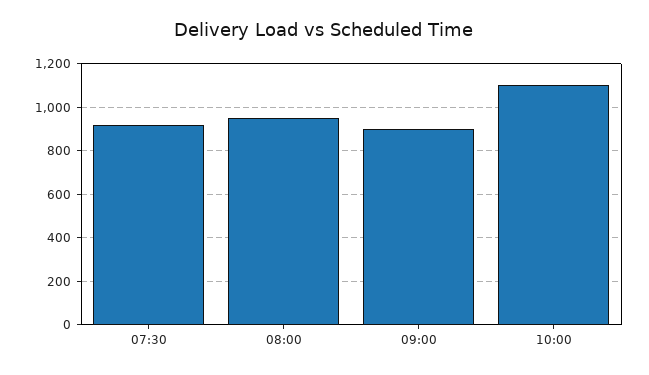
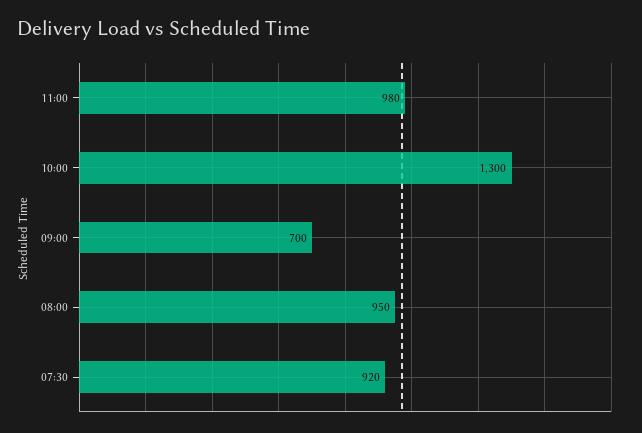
09:00: 900 -> 700
10:00: 1100 -> 1300
11:00: none -> 980

